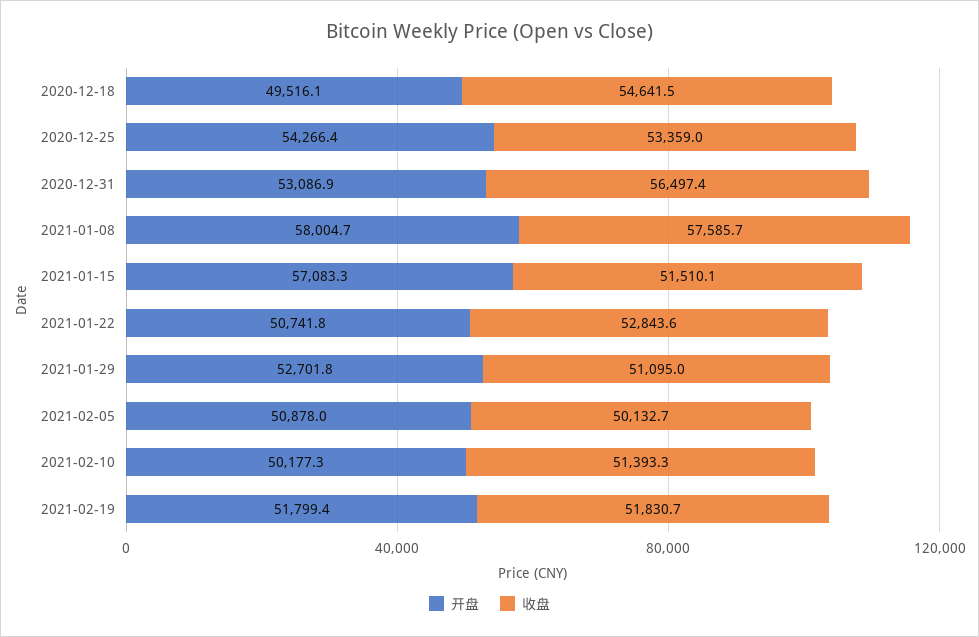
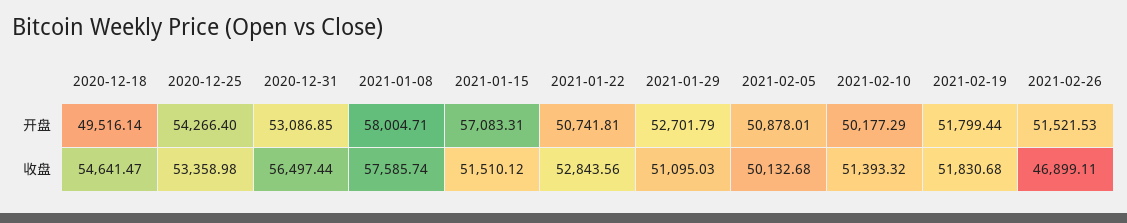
开盘, 2021-02-26: none -> 51521.53
收盘, 2021-02-26: none -> 46899.11

